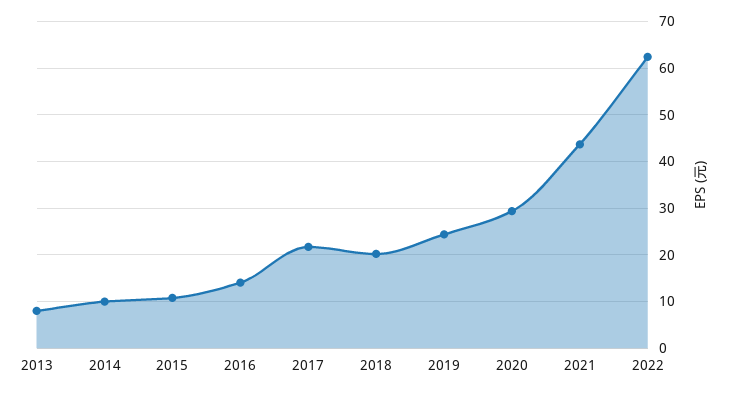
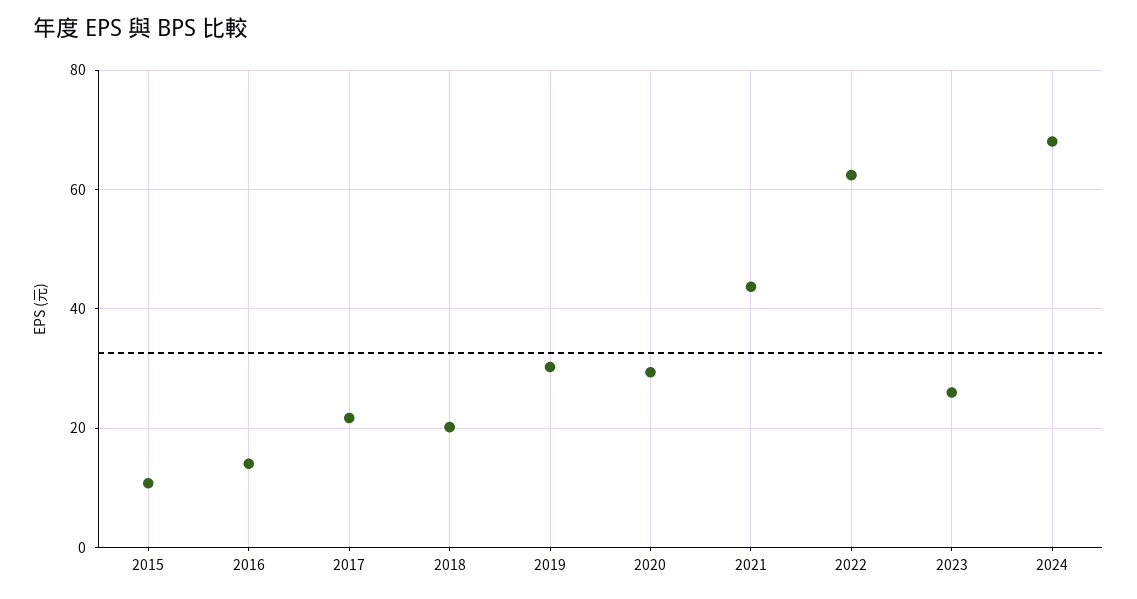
2013: 8 -> none
2014: 10 -> none
2019: 24 -> 30
2023: none -> 26
2024: none -> 68

